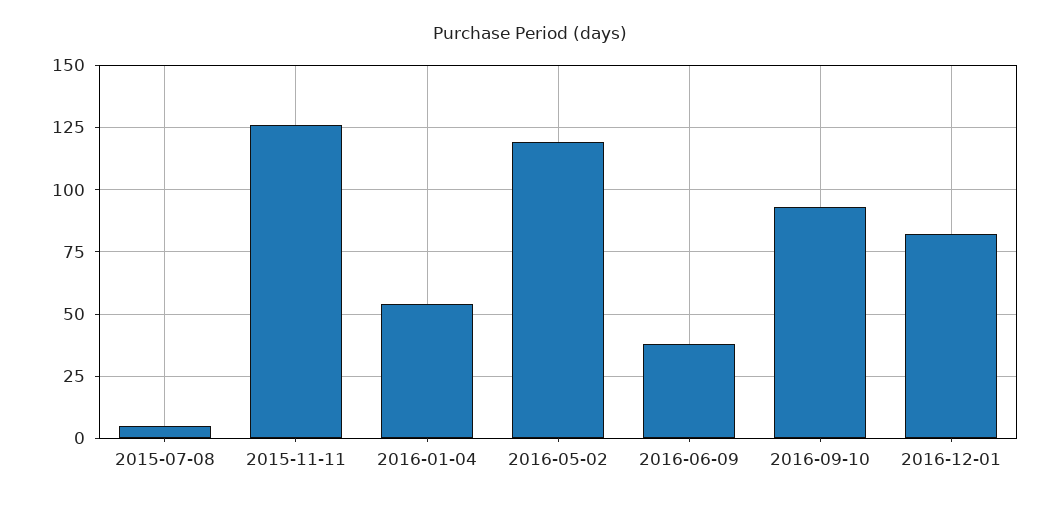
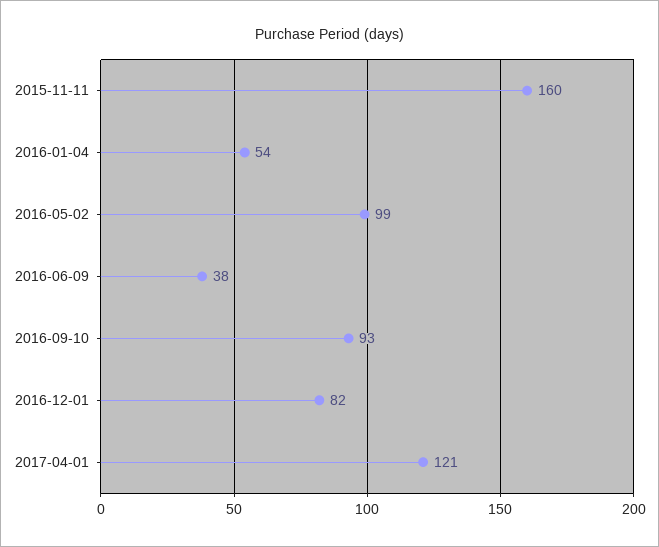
2015-07-08: 5 -> none
2015-11-11: 125 -> 160
2016-05-02: 120 -> 99
2017-04-01: none -> 121

